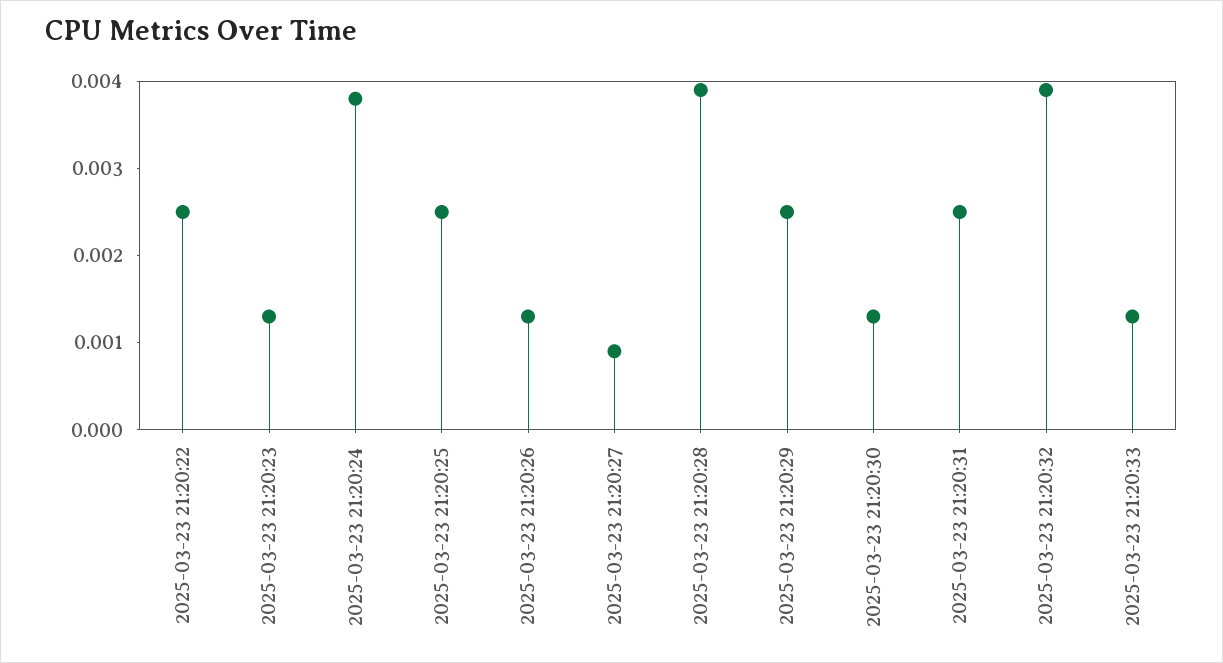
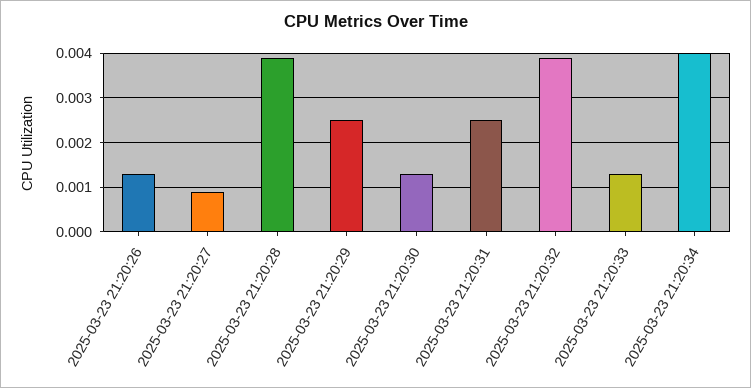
2025-03-23 21:20:22: 0.0025 -> none
2025-03-23 21:20:23: 0.0013 -> none
2025-03-23 21:20:24: 0.0038 -> none
2025-03-23 21:20:25: 0.0025 -> none
2025-03-23 21:20:34: none -> 0.004

